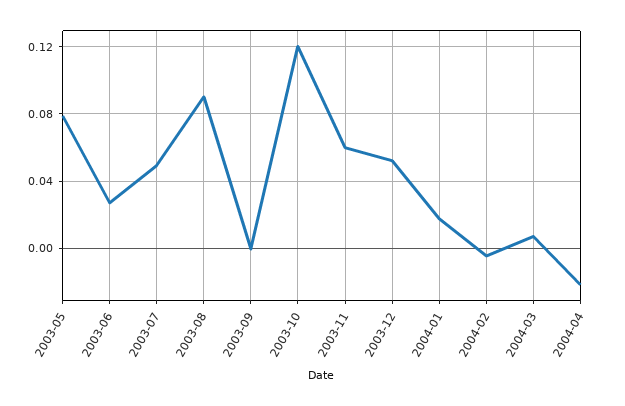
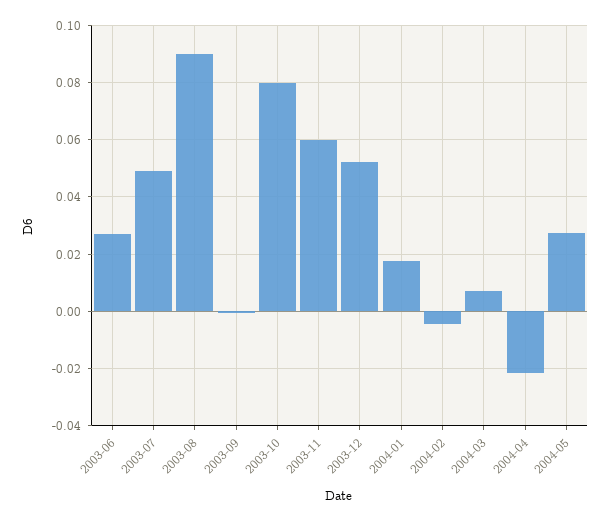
2003-05: 0.08 -> none
2003-10: 0.12 -> 0.08
2004-05: none -> 0.0275

